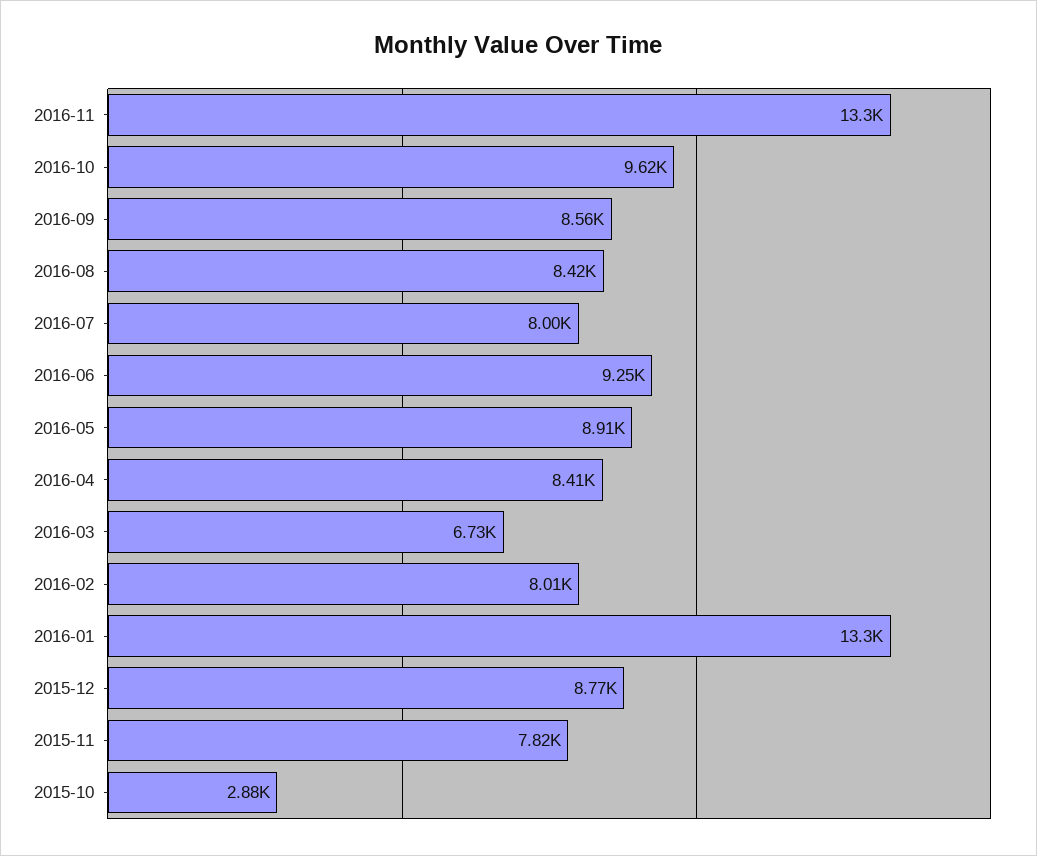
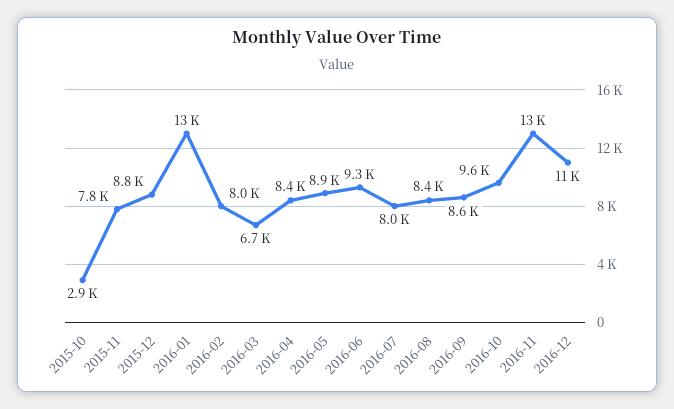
2016-12: none -> 11000

